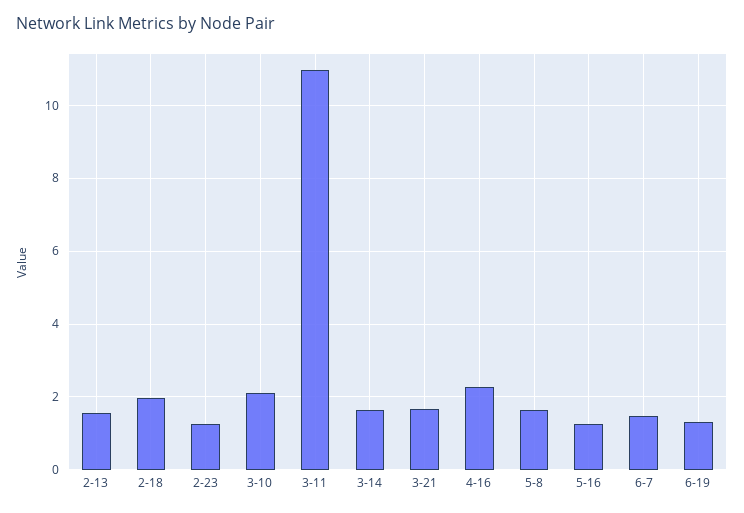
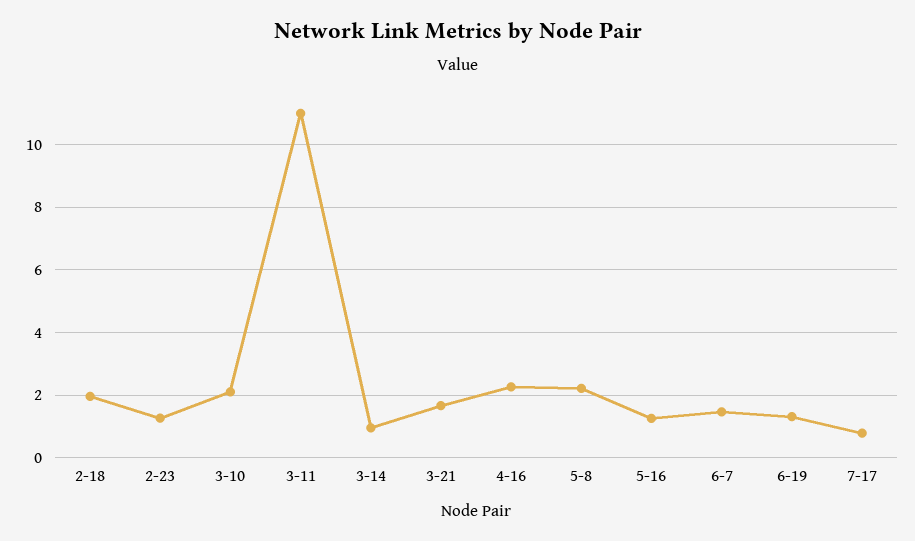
2-13: 1.6 -> none
3-14: 1.6 -> 1
5-8: 1.6 -> 2.2
7-17: none -> 0.8

